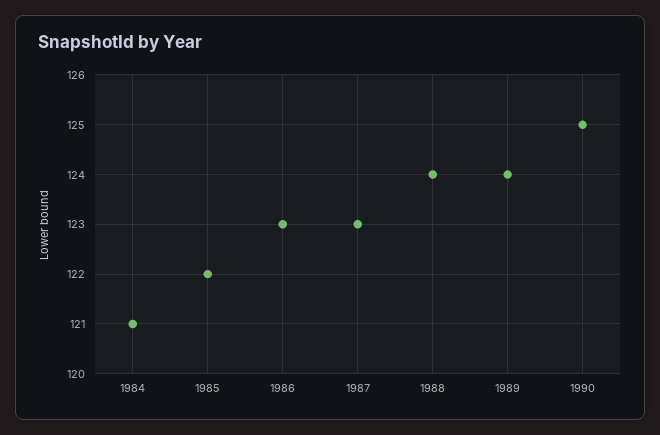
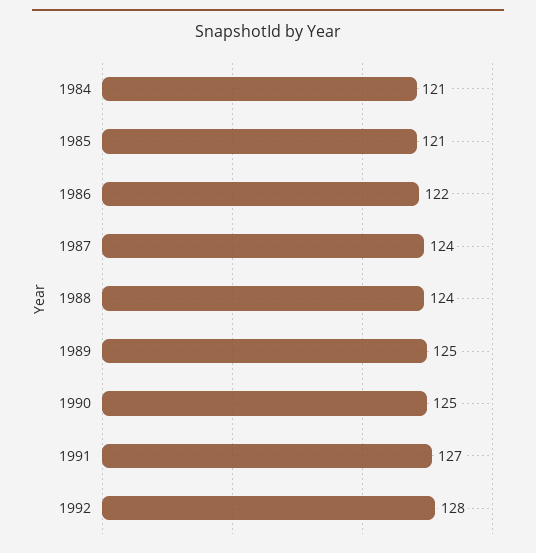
1985: 122 -> 121
1986: 123 -> 122
1987: 123 -> 124
1989: 124 -> 125
1991: none -> 127
1992: none -> 128

